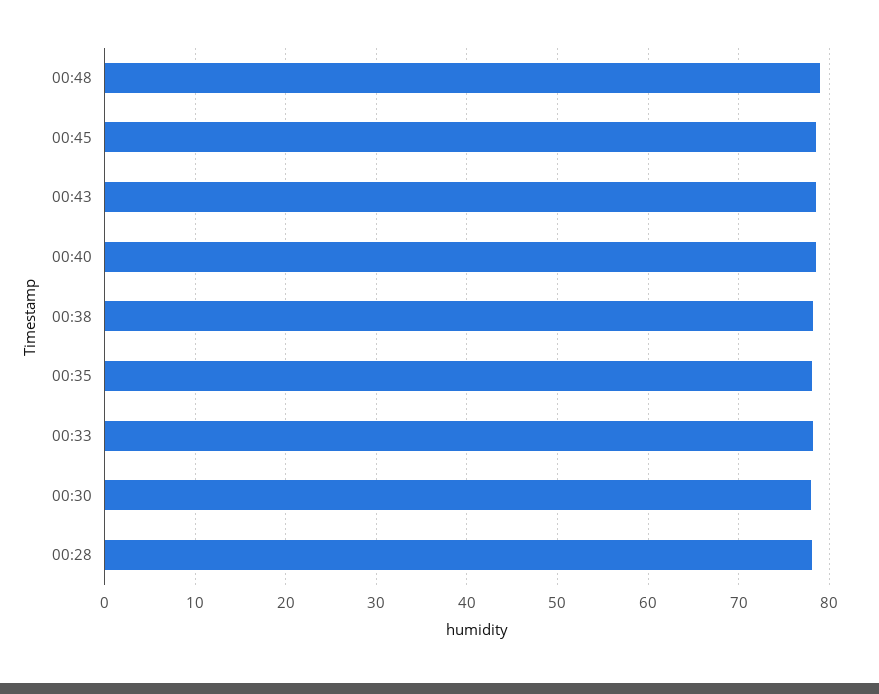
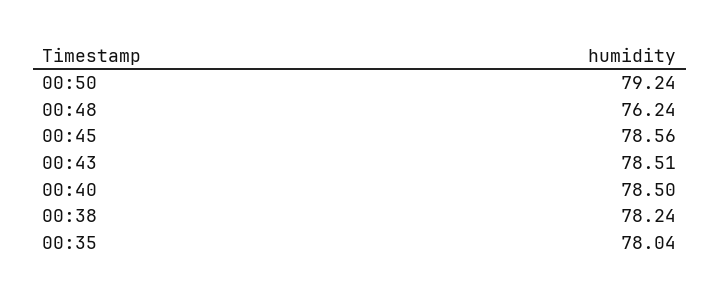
00:48: 79 -> 76.24
00:33: 78 -> none
00:30: 78 -> none
00:28: 78 -> none
00:50: none -> 79.24

